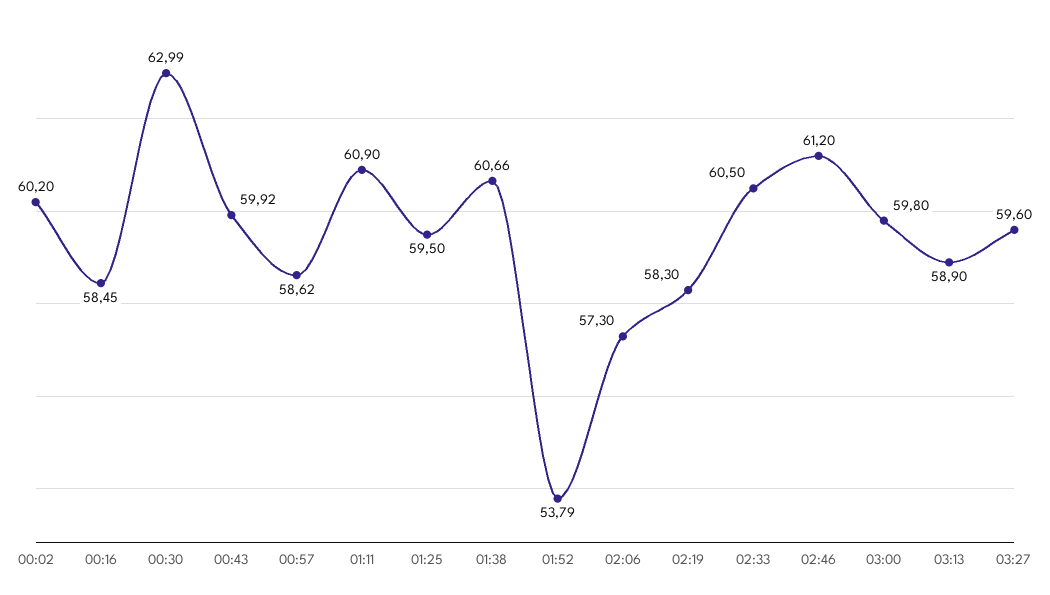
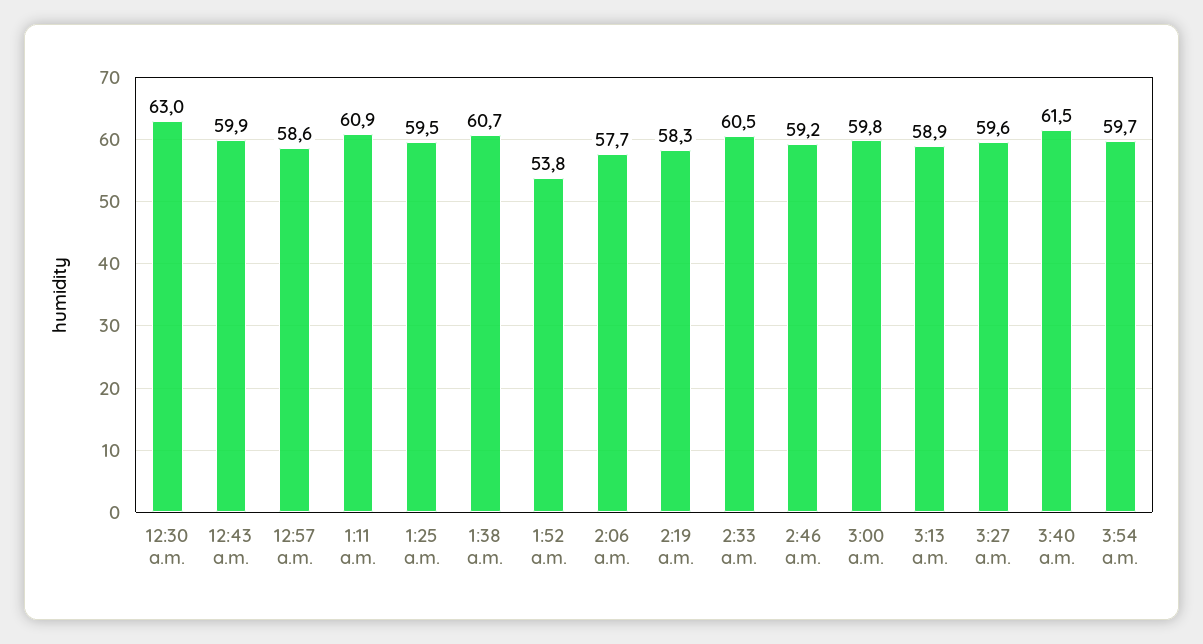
00:02: 60.2 -> none
00:16: 58.45 -> none
02:06: 57.3 -> 57.7
02:46: 61.2 -> 59.2
3:40 a.m.: none -> 61.5
3:54 a.m.: none -> 59.7

